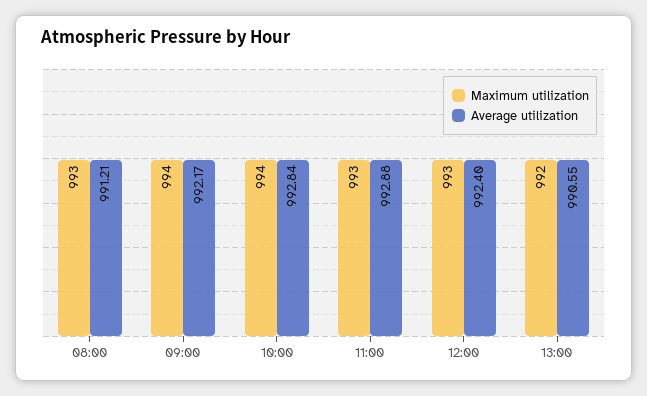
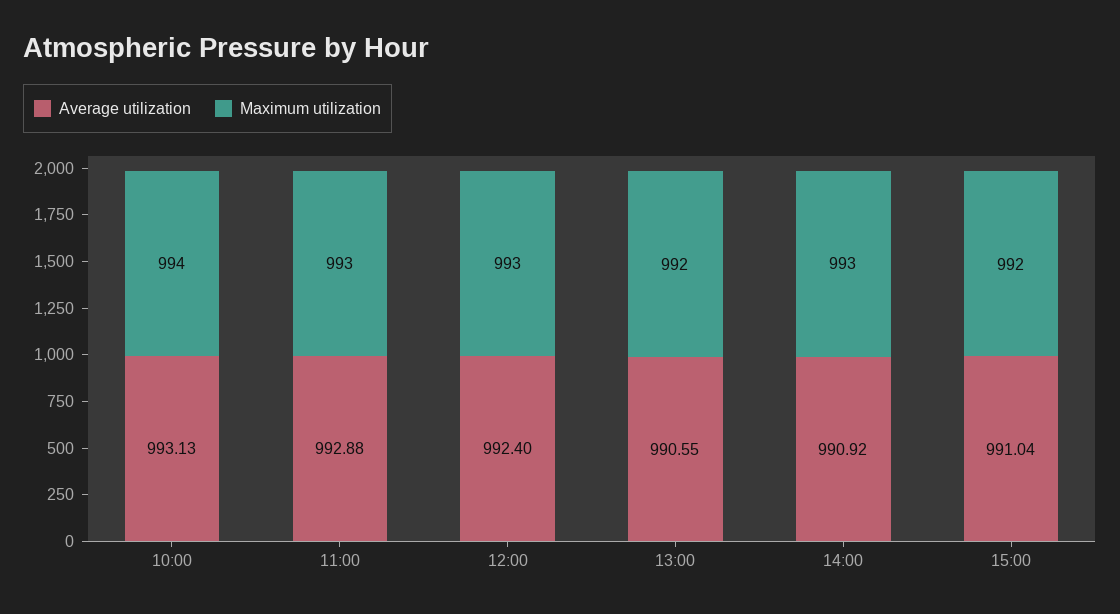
Maximum utilization, 08:00: 993 -> none
Average utilization, 08:00: 991.21 -> none
Maximum utilization, 09:00: 994 -> none
Average utilization, 09:00: 992.17 -> none
Average utilization, 10:00: 992.84 -> 993.13
Average utilization, 14:00: none -> 990.92
Maximum utilization, 14:00: none -> 993
Average utilization, 15:00: none -> 991.04
Maximum utilization, 15:00: none -> 992

